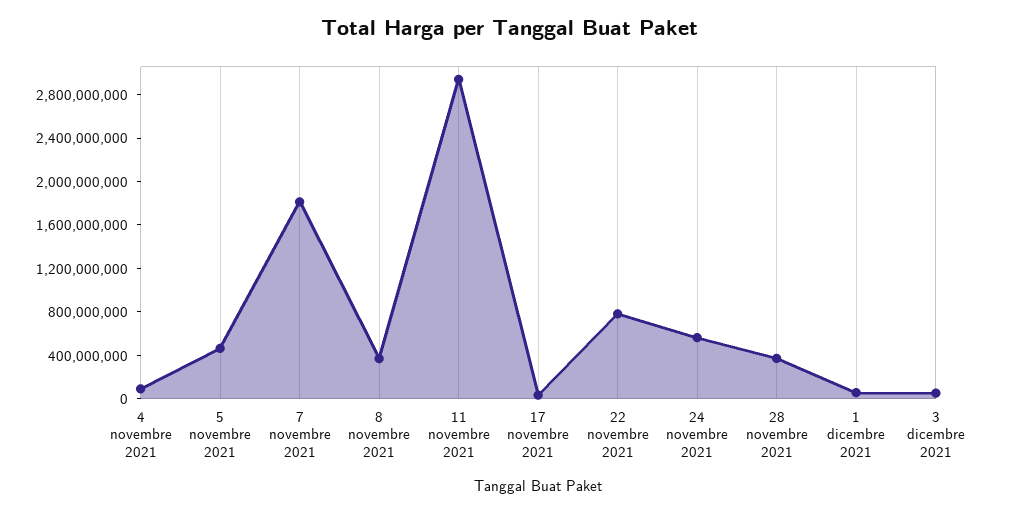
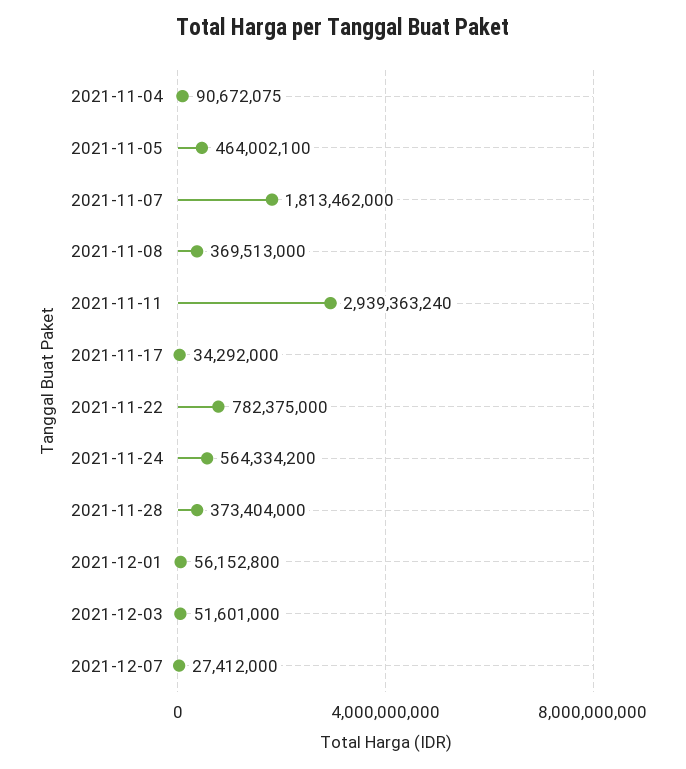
2021-12-07: none -> 27412000

